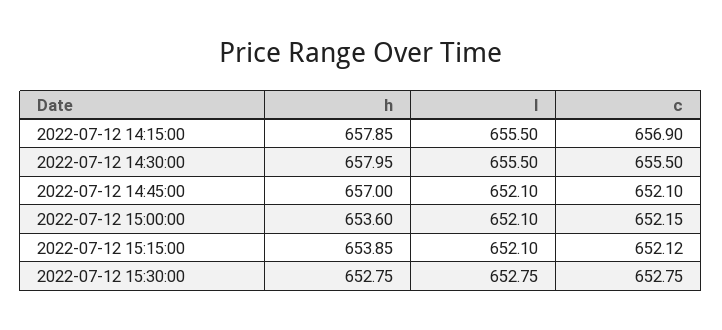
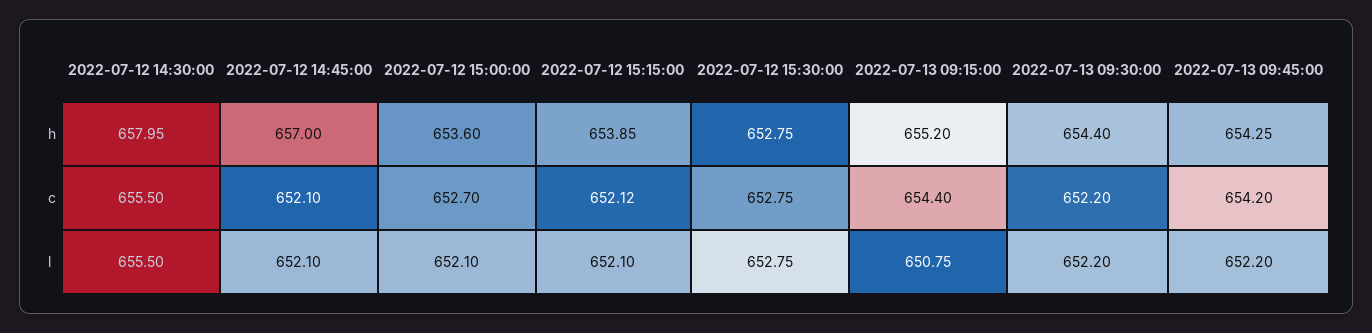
h, 2022-07-12 14:15:00: 657.85 -> none
l, 2022-07-12 14:15:00: 655.5 -> none
c, 2022-07-12 14:15:00: 656.9 -> none
c, 2022-07-12 15:00:00: 652.15 -> 652.7
h, 2022-07-13 09:15:00: none -> 655.2
h, 2022-07-13 09:30:00: none -> 654.4
h, 2022-07-13 09:45:00: none -> 654.25
c, 2022-07-13 09:15:00: none -> 654.4
c, 2022-07-13 09:30:00: none -> 652.2
c, 2022-07-13 09:45:00: none -> 654.2
l, 2022-07-13 09:15:00: none -> 650.75
l, 2022-07-13 09:30:00: none -> 652.2
l, 2022-07-13 09:45:00: none -> 652.2

